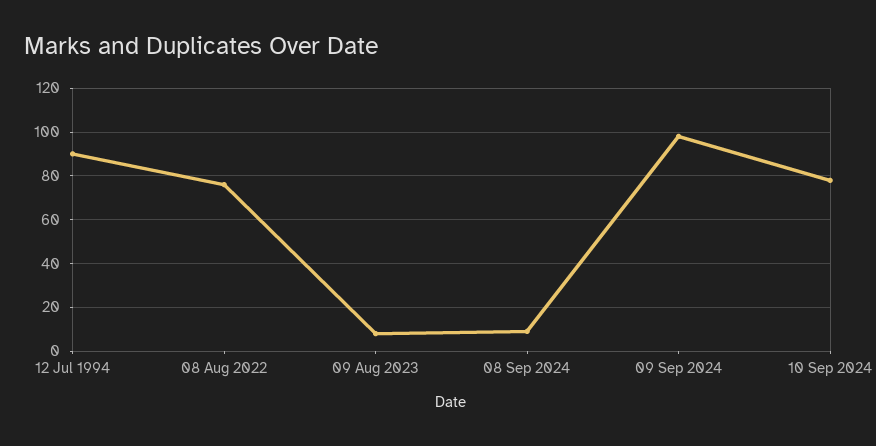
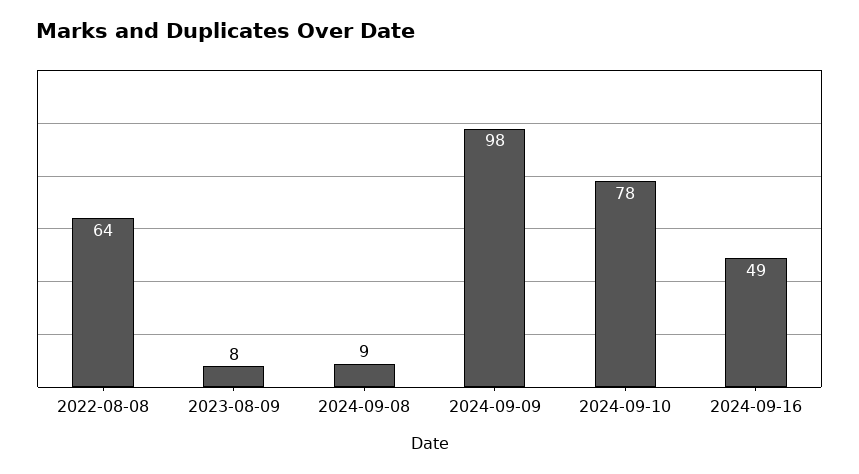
12 Jul 1994: 90 -> none
08 Aug 2022: 75 -> 64
2024-09-16: none -> 49

